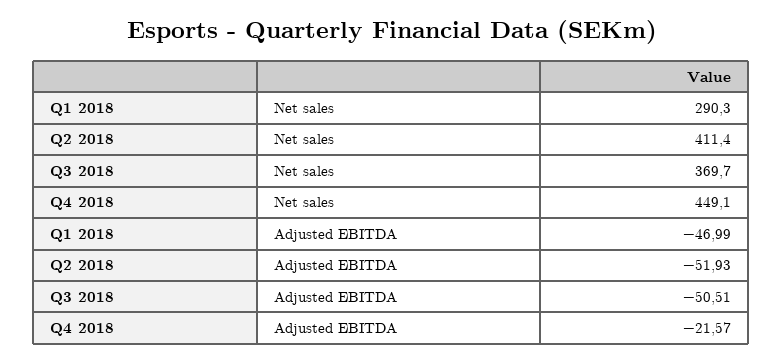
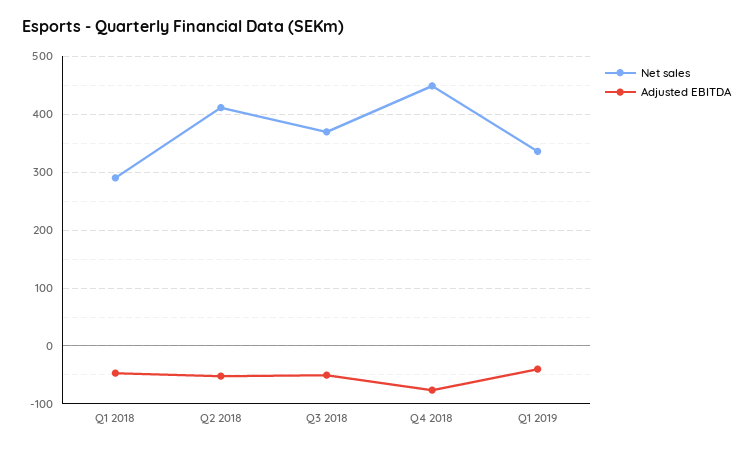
Adjusted EBITDA, Q4 2018: -21.57 -> -80
Net sales, Q1 2019: none -> 340
Adjusted EBITDA, Q1 2019: none -> -40

